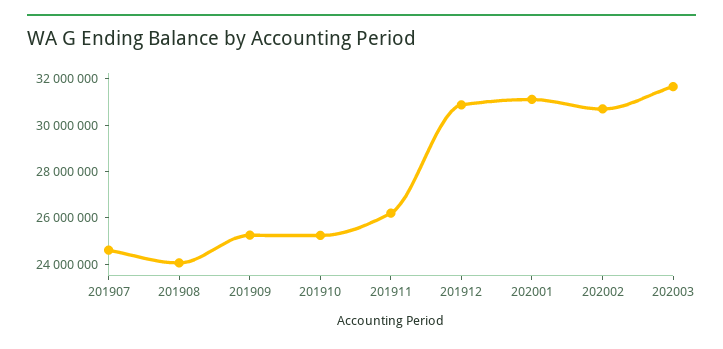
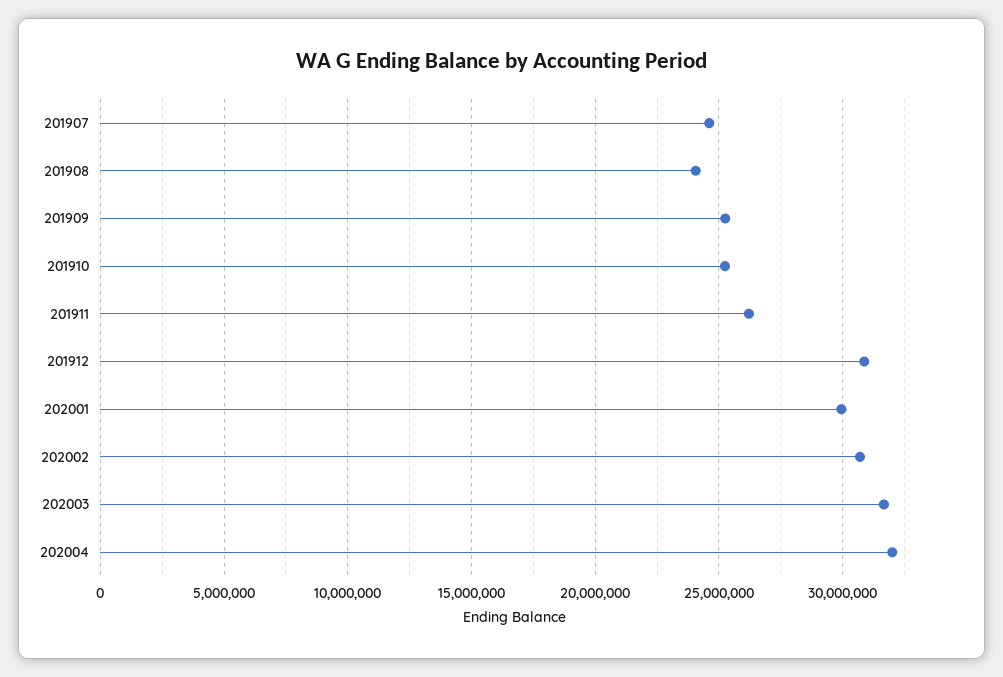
202001: 31000000 -> 30000000
202004: none -> 32000000

